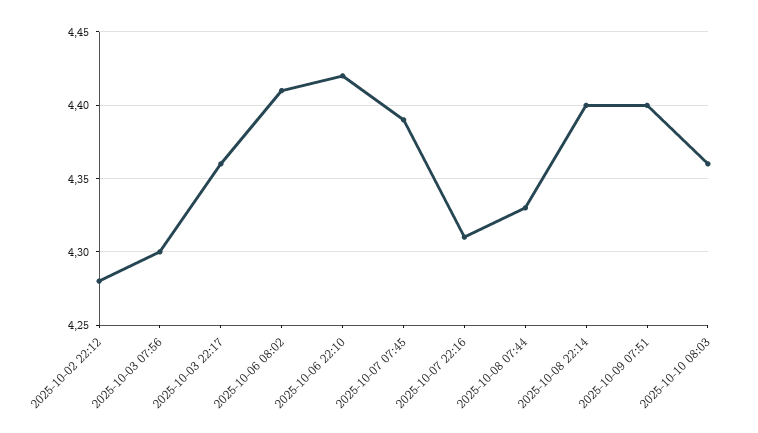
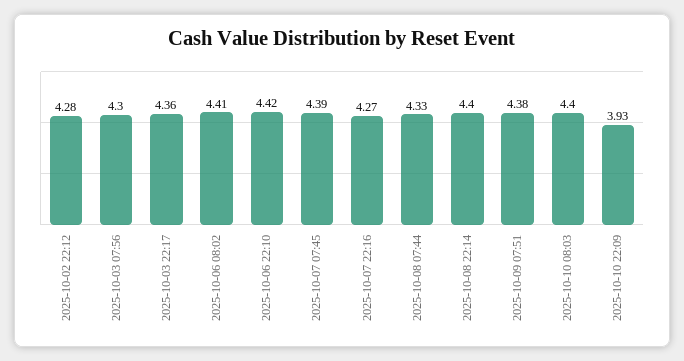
2025-10-07 22:16: 4.31 -> 4.27
2025-10-09 07:51: 4.4 -> 4.38
2025-10-10 08:03: 4.36 -> 4.4
2025-10-10 22:09: none -> 3.93

